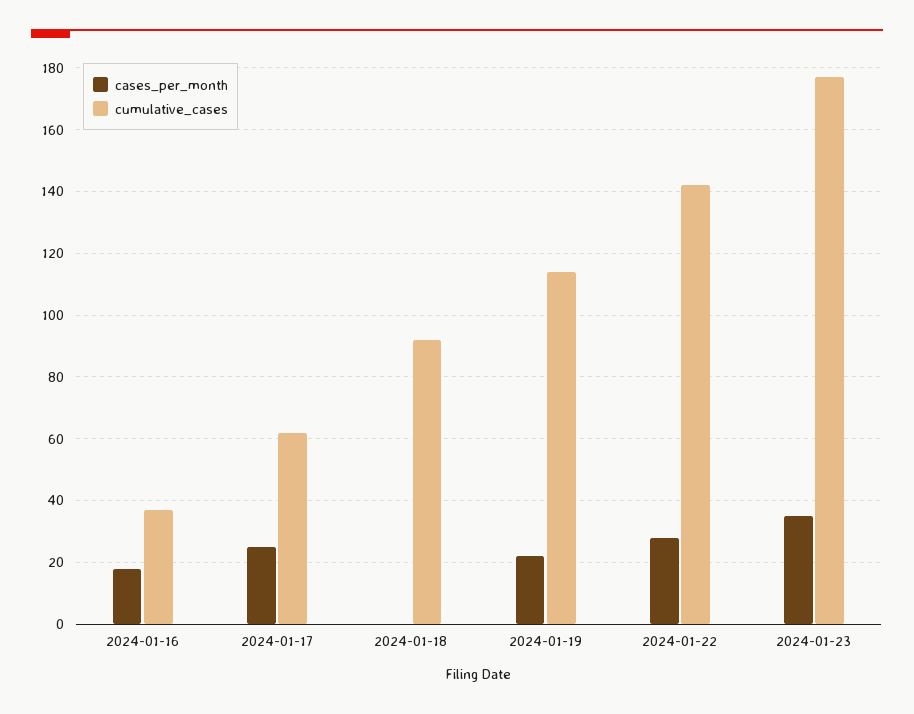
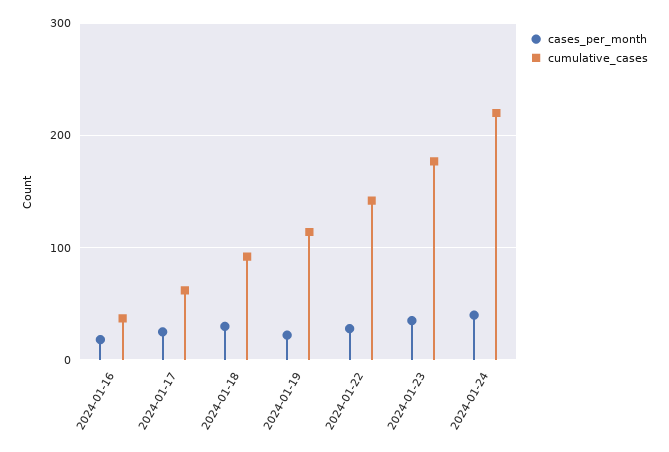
cases_per_month, 2024-01-18: 0 -> 30
cases_per_month, 2024-01-24: none -> 40
cumulative_cases, 2024-01-24: none -> 220

